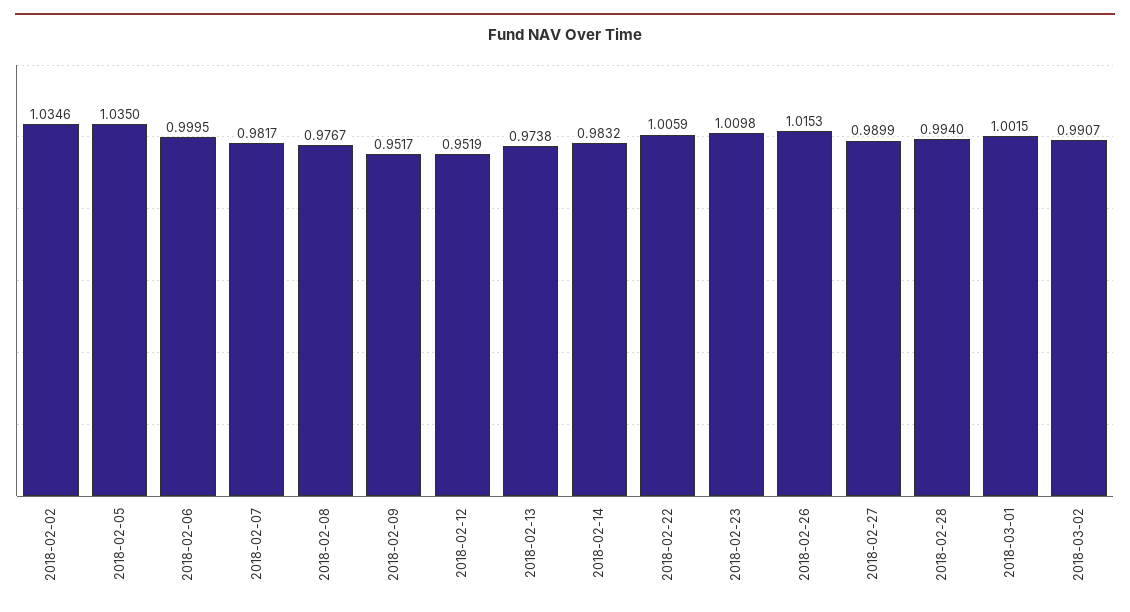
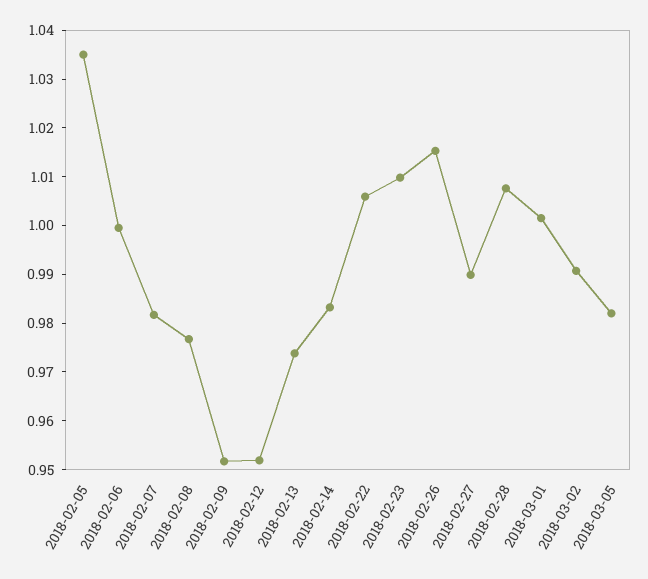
2018-02-02: 1.0346 -> none
2018-02-28: 0.994 -> 1.008
2018-03-05: none -> 0.982

